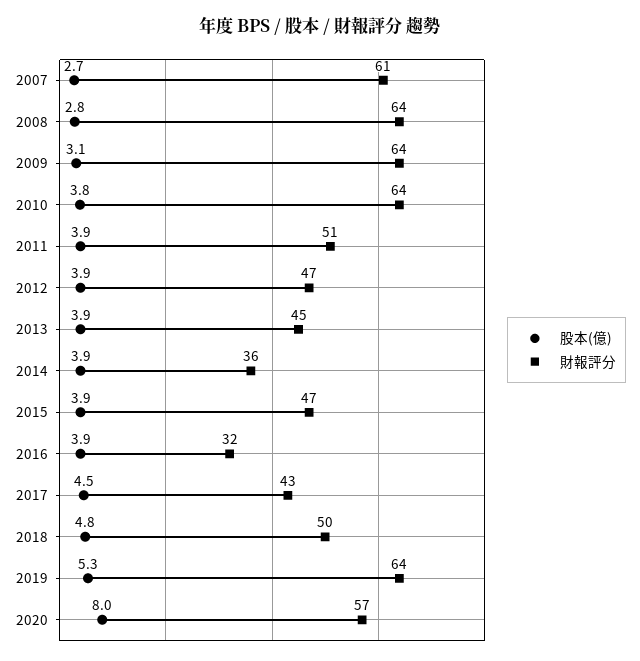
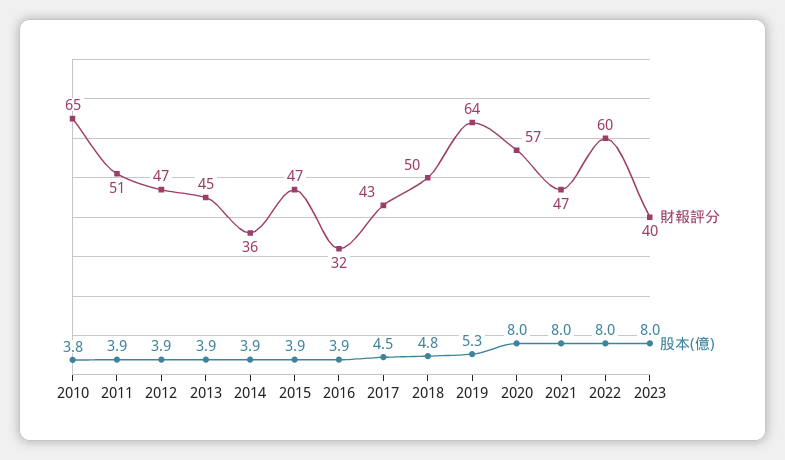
股本(億), 2007: 2.7 -> none
財報評分, 2007: 61 -> none
股本(億), 2008: 2.8 -> none
財報評分, 2008: 64 -> none
股本(億), 2009: 3.1 -> none
財報評分, 2009: 64 -> none
財報評分, 2010: 64 -> 65
財報評分, 2021: none -> 47
股本(億), 2021: none -> 8
財報評分, 2022: none -> 60
股本(億), 2022: none -> 8
財報評分, 2023: none -> 40
股本(億), 2023: none -> 8

